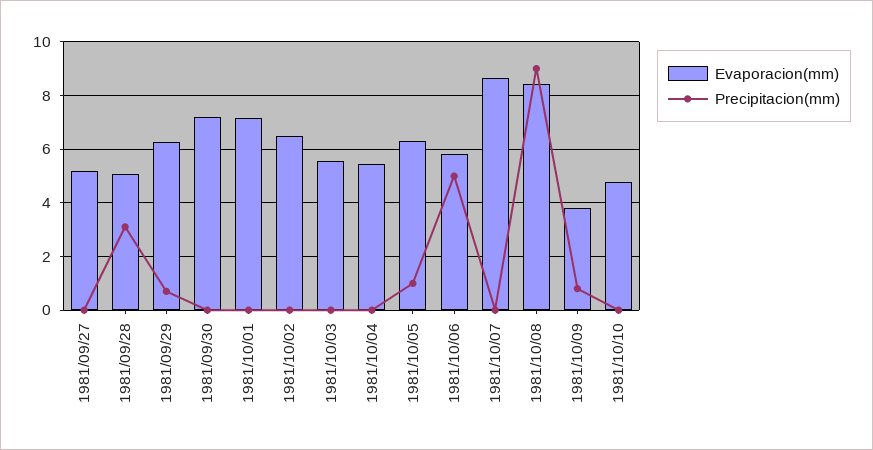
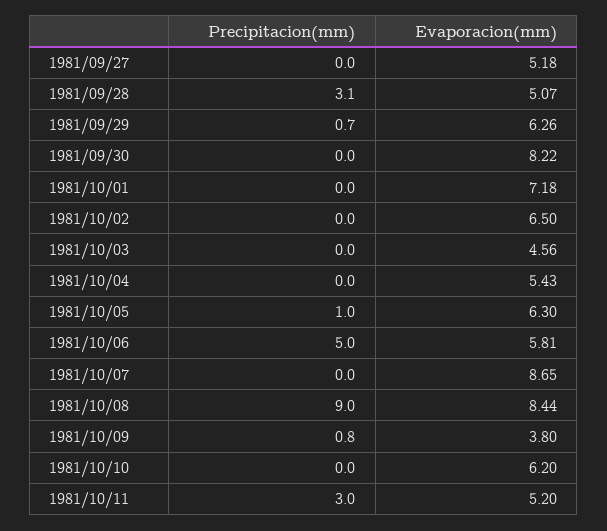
Evaporacion(mm), 1981/09/30: 7.25 -> 8.22
Evaporacion(mm), 1981/10/03: 5.5 -> 4.56
Evaporacion(mm), 1981/10/10: 4.75 -> 6.2
Precipitacion(mm), 1981/10/11: none -> 3
Evaporacion(mm), 1981/10/11: none -> 5.2

